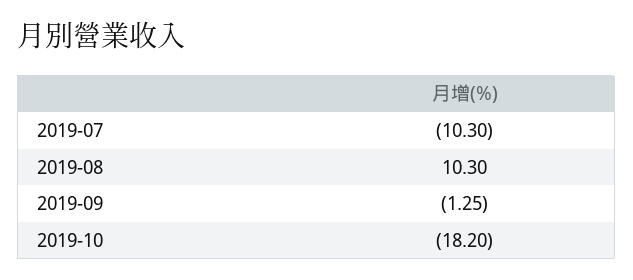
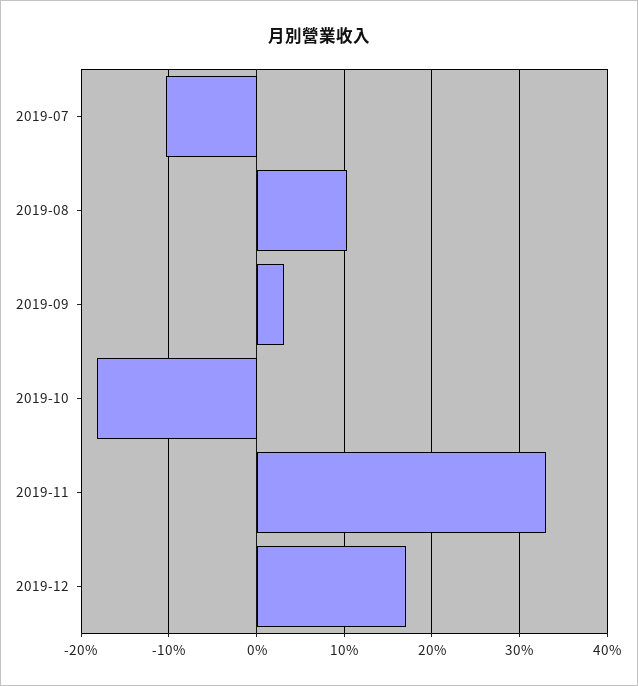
2019-09: -1.25 -> 3
2019-11: none -> 33
2019-12: none -> 17

